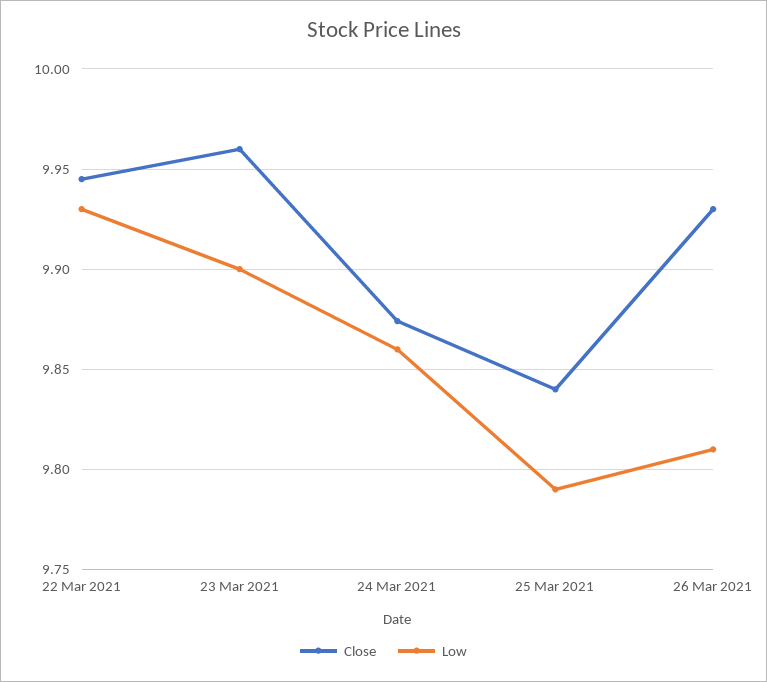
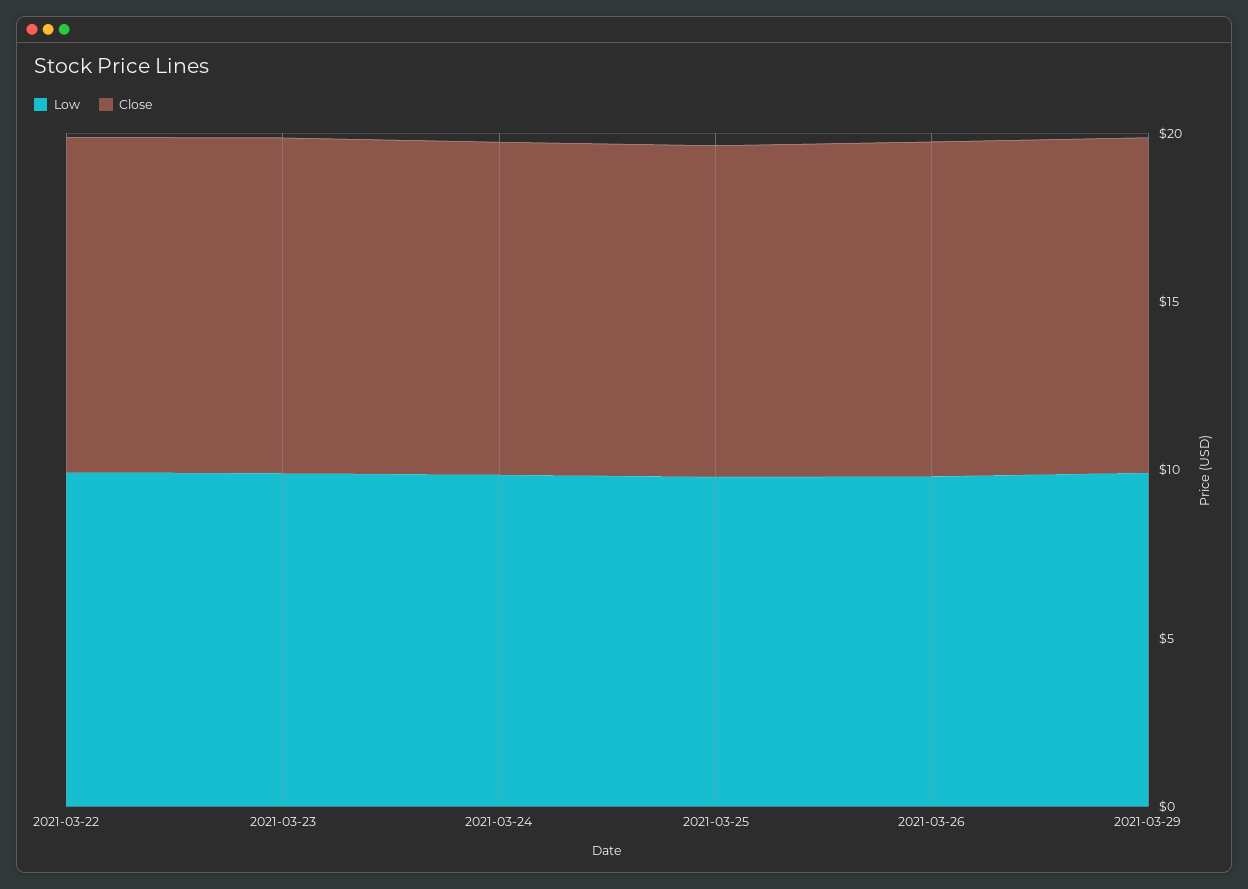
Low, 2021-03-29: none -> 10
Close, 2021-03-29: none -> 10

